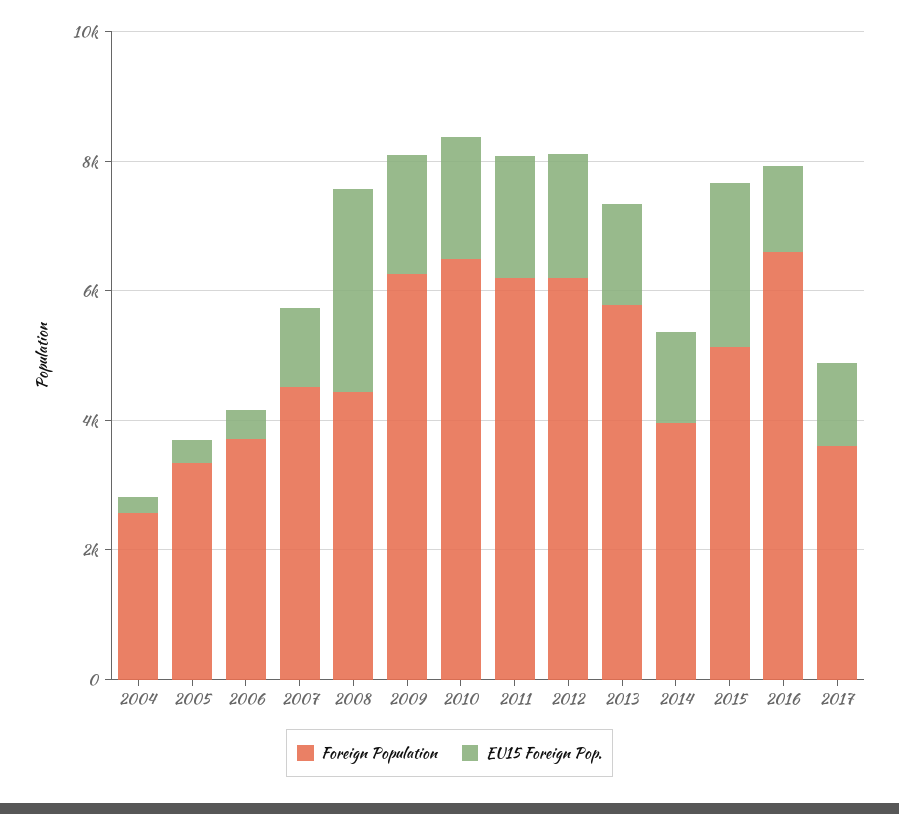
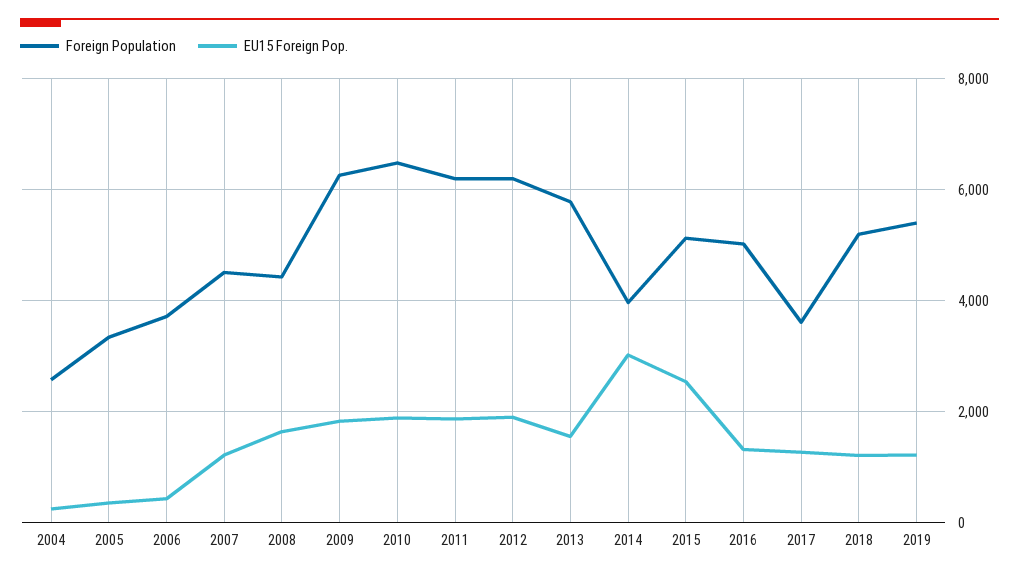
EU15 Foreign Pop., 2008: 3000 -> 1600
EU15 Foreign Pop., 2014: 1500 -> 3000
Foreign Population, 2016: 6500 -> 5000
Foreign Population, 2018: none -> 5200
EU15 Foreign Pop., 2018: none -> 1200
Foreign Population, 2019: none -> 5400
EU15 Foreign Pop., 2019: none -> 1200

